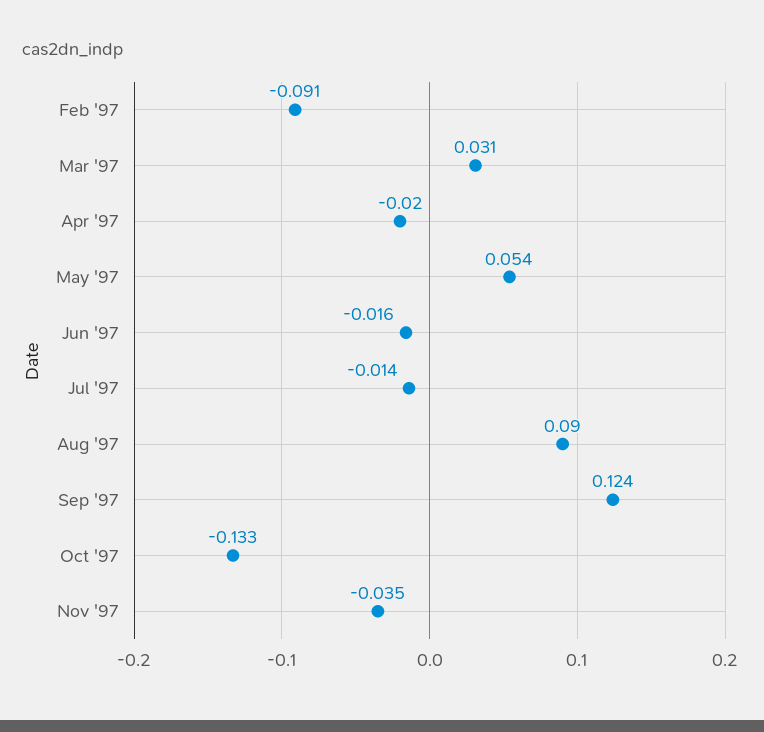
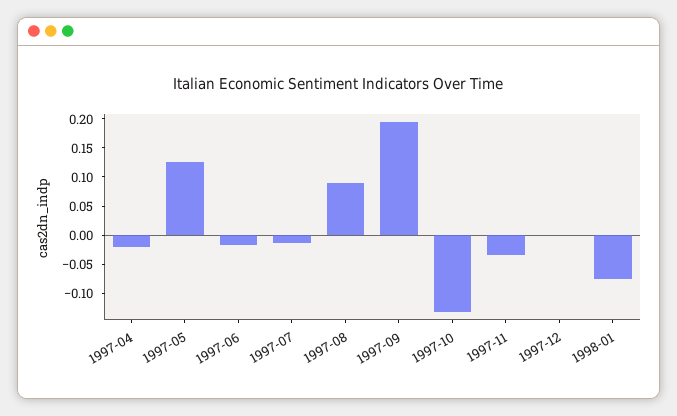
Feb '97: -0.091 -> none
Mar '97: 0.031 -> none
May '97: 0.054 -> 0.125
Sep '97: 0.124 -> 0.2
1997-12: none -> 0
1998-01: none -> -0.075

